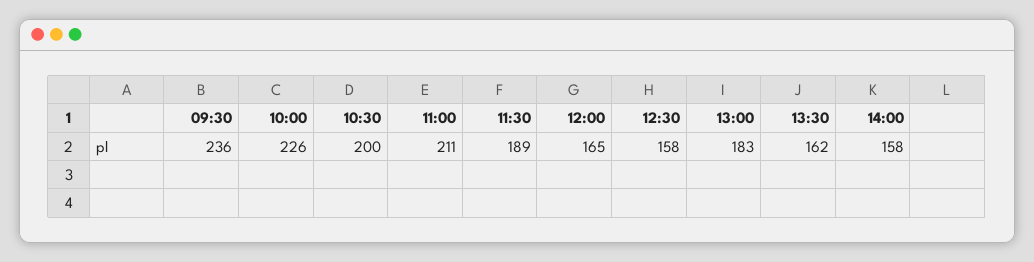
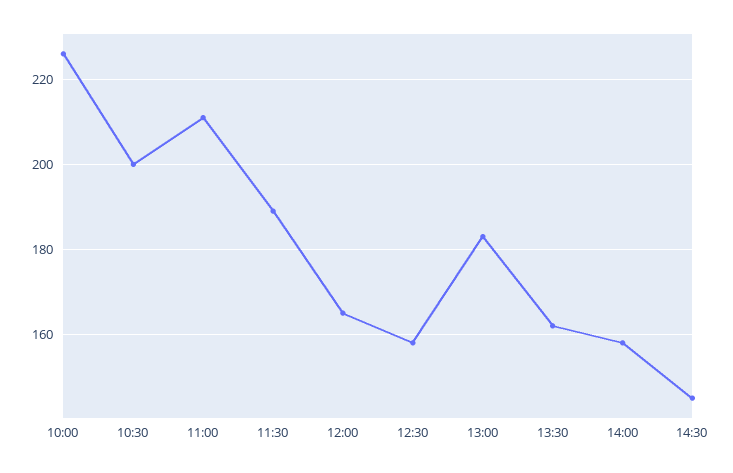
09:30: 236 -> none
14:30: none -> 145

